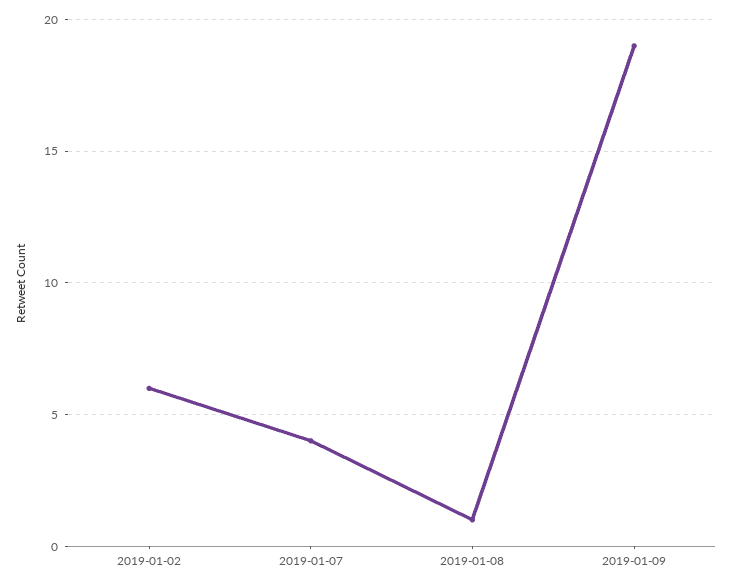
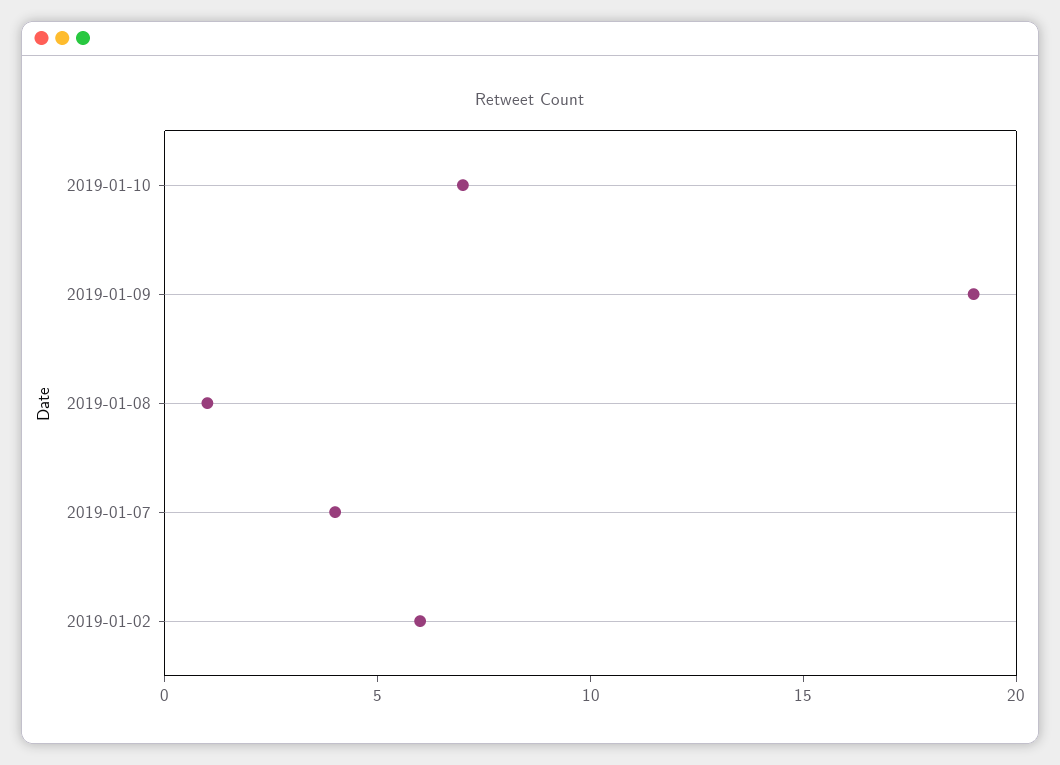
2019-01-10: none -> 7

